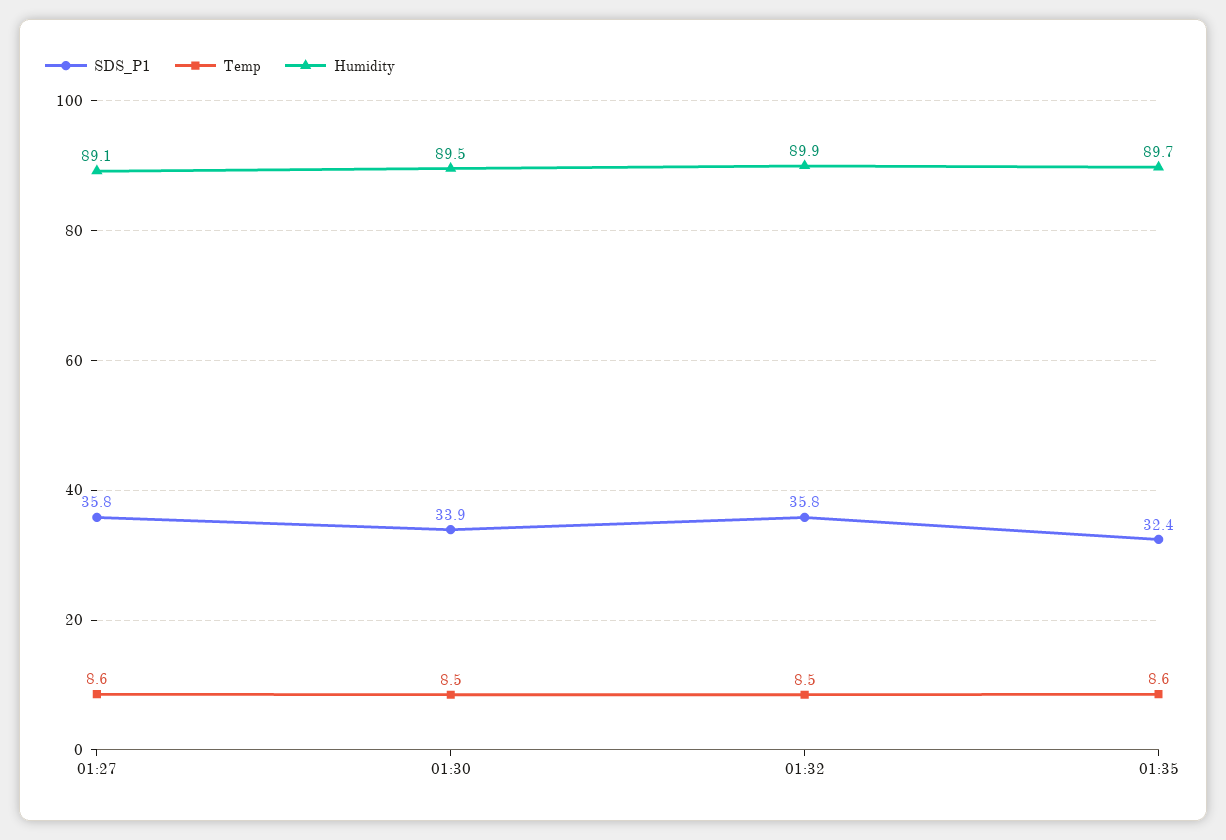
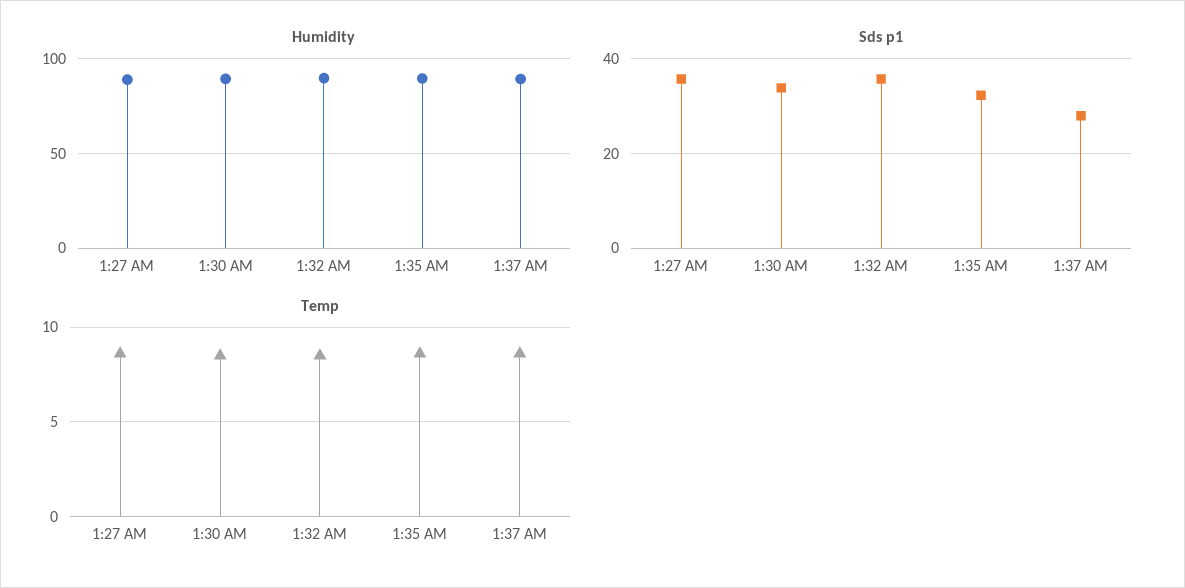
Humidity, 1:37 AM: none -> 90
SDS_P1, 1:37 AM: none -> 28
Temp, 1:37 AM: none -> 8.5

